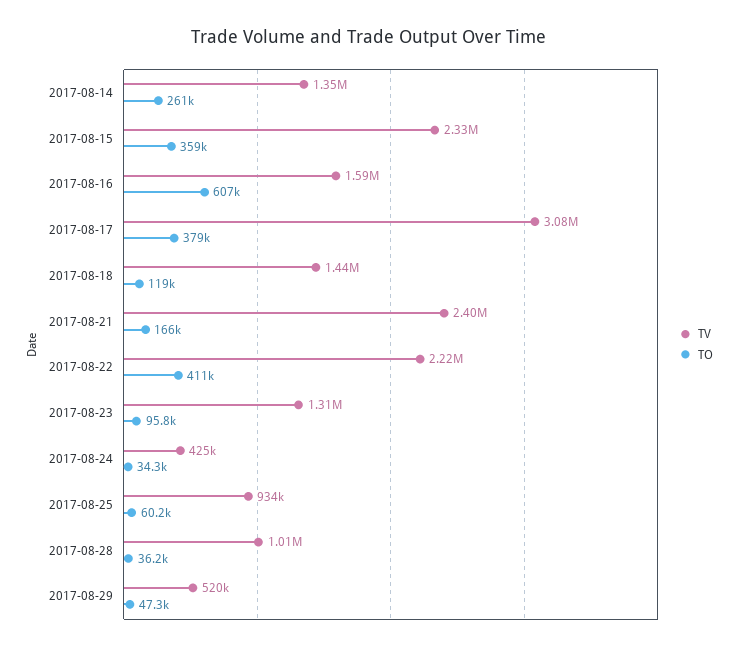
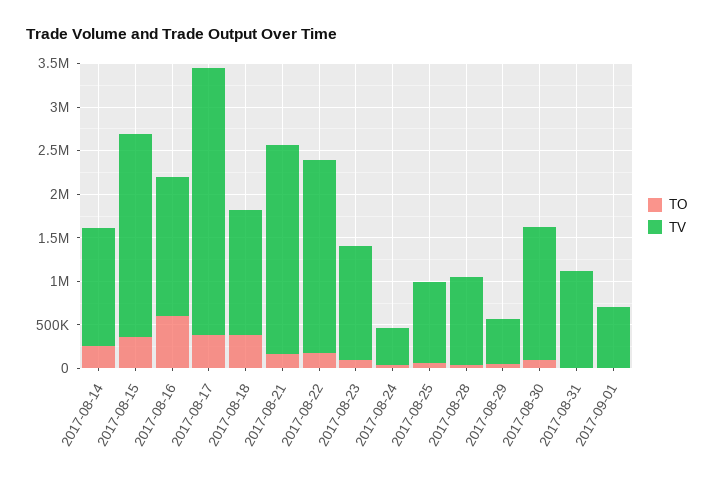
TO, 2017-08-18: 119000 -> 400000
TO, 2017-08-22: 411000 -> 200000
TO, 2017-08-30: none -> 100000
TV, 2017-08-30: none -> 1500000
TO, 2017-08-31: none -> 0
TV, 2017-08-31: none -> 1100000
TO, 2017-09-01: none -> 0
TV, 2017-09-01: none -> 700000

